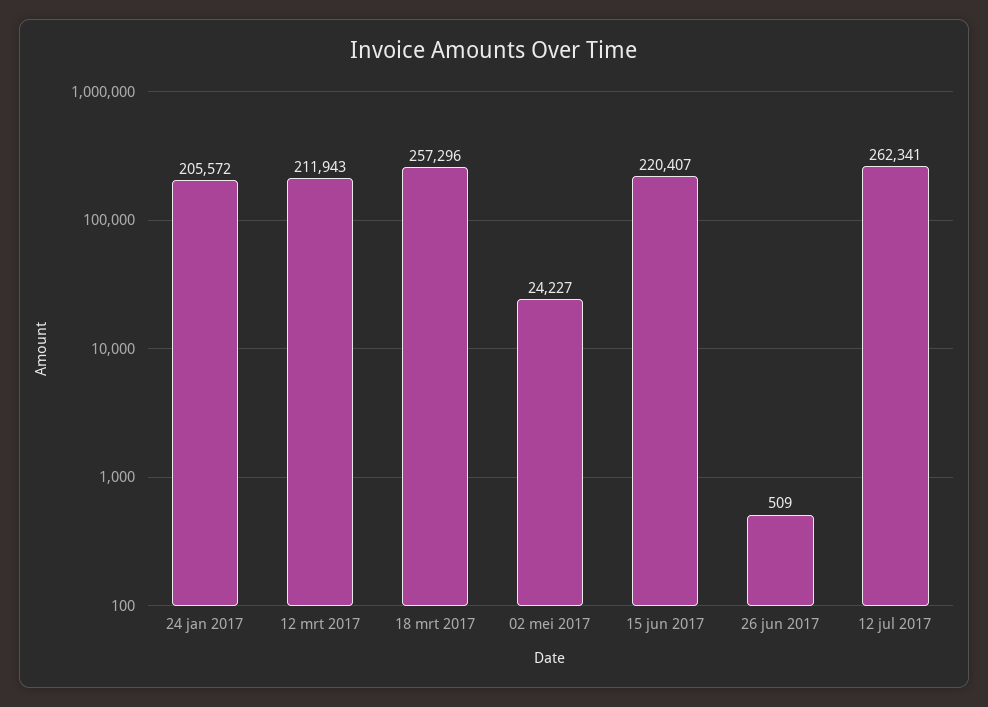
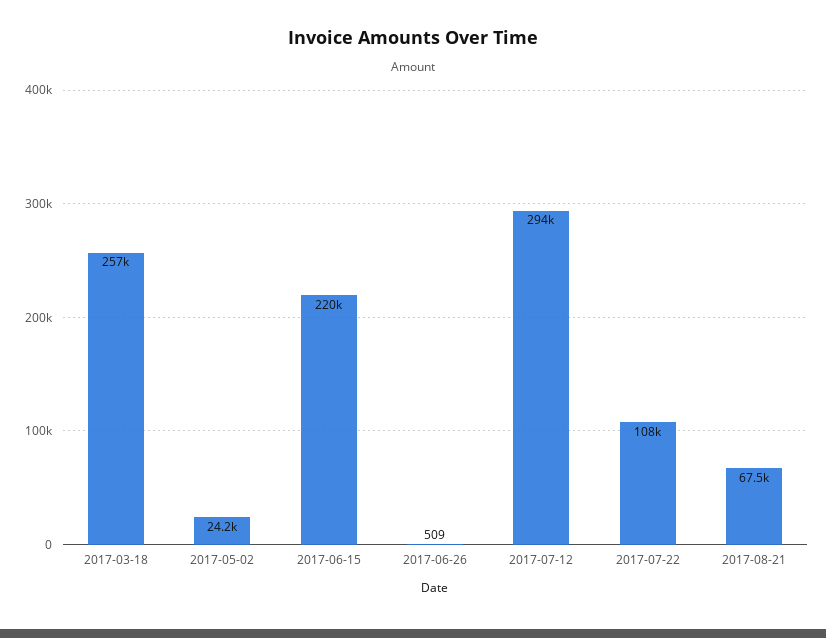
24 jan 2017: 205572 -> none
12 mrt 2017: 211943 -> none
12 jul 2017: 262341 -> 294000
2017-07-22: none -> 108000
2017-08-21: none -> 67500

